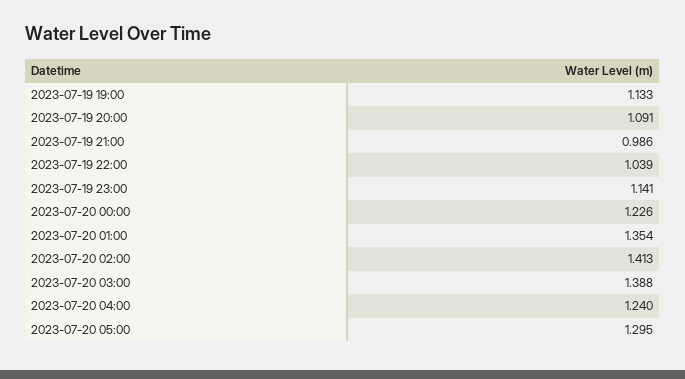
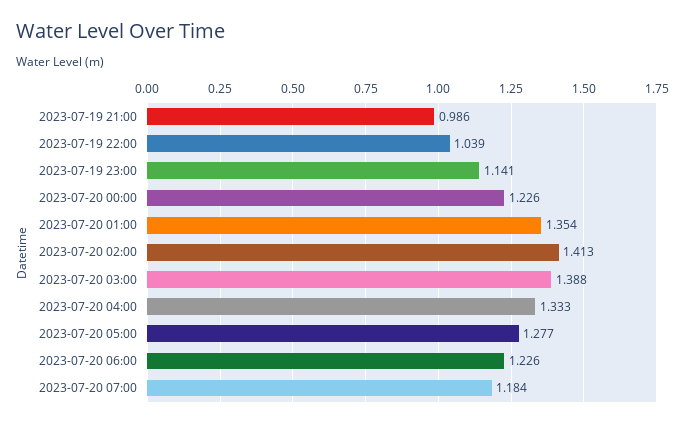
2023-07-19 19:00: 1.133 -> none
2023-07-19 20:00: 1.091 -> none
2023-07-20 04:00: 1.24 -> 1.333
2023-07-20 05:00: 1.295 -> 1.277
2023-07-20 06:00: none -> 1.226
2023-07-20 07:00: none -> 1.184

